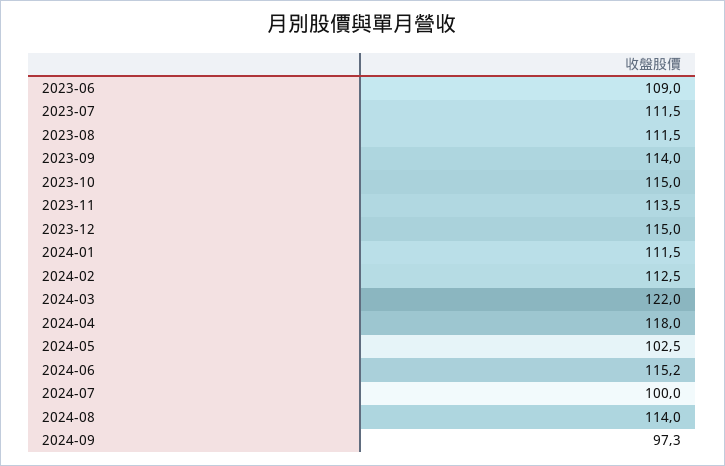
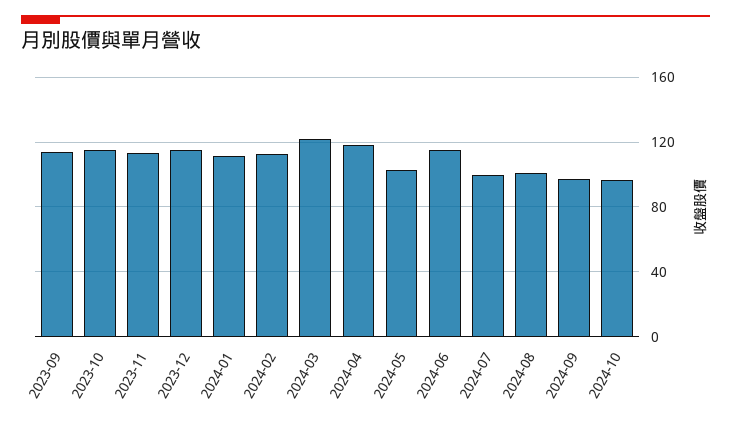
2023-06: 109 -> none
2023-07: 111.5 -> none
2023-08: 111.5 -> none
2024-08: 114 -> 100
2024-10: none -> 95

